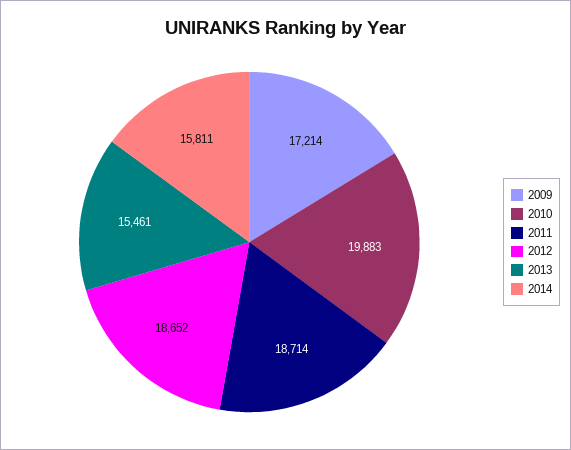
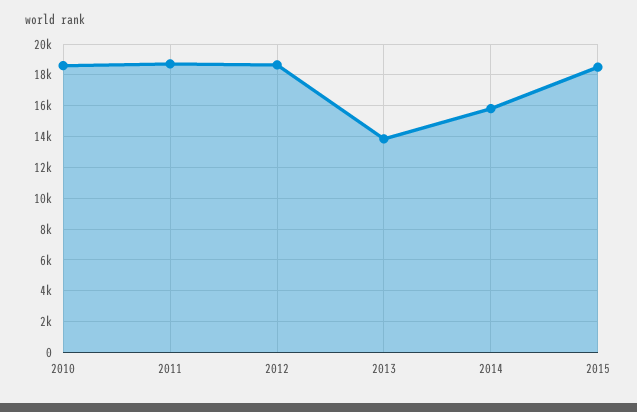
2009: 17214 -> none
2010: 19883 -> 18500
2013: 15461 -> 14000
2015: none -> 18500

